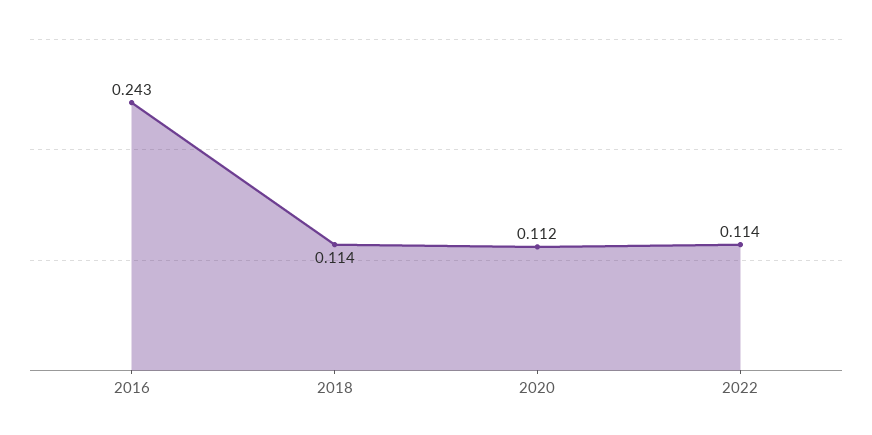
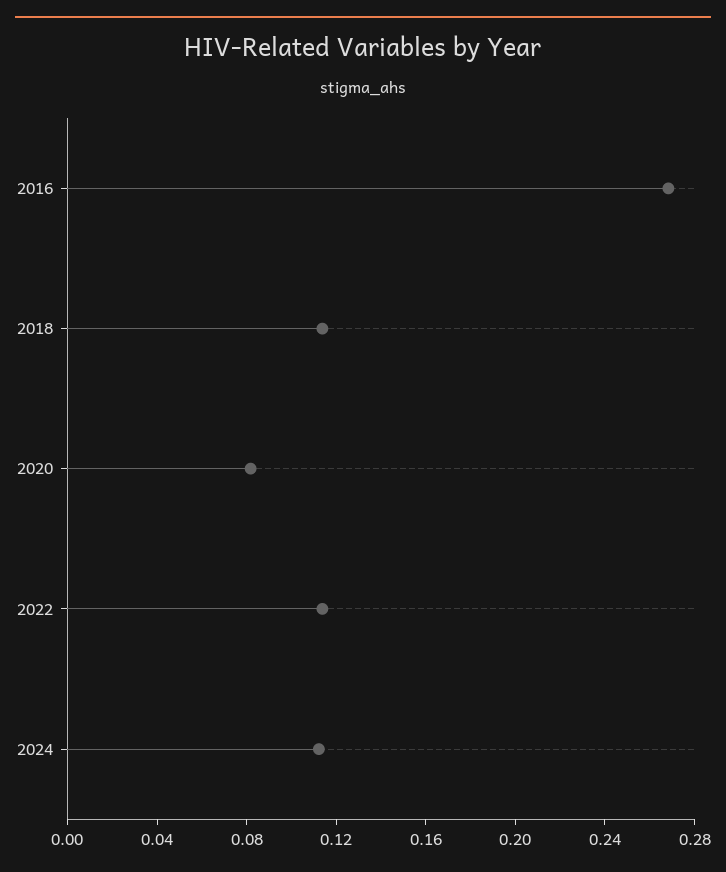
2016: 0.243 -> 0.27
2020: 0.112 -> 0.08
2024: none -> 0.11

